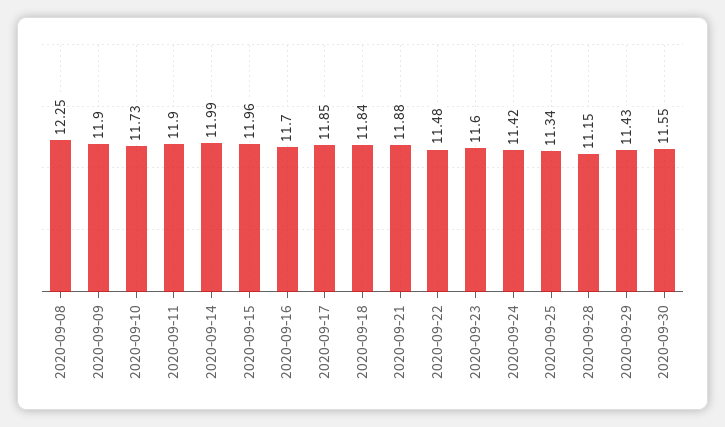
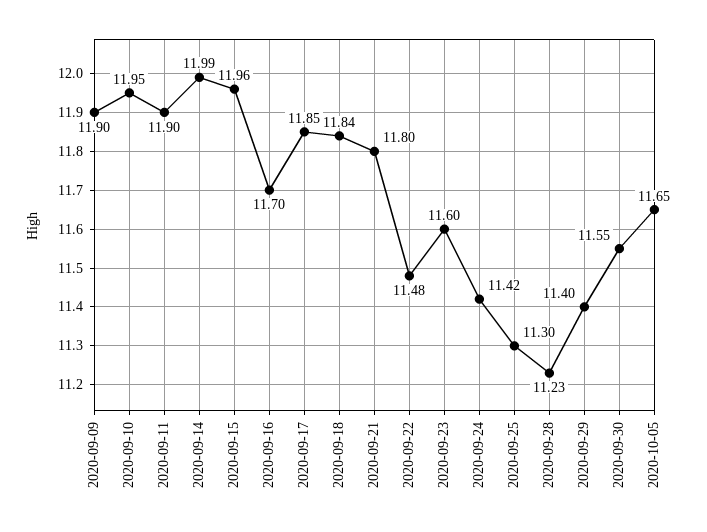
2020-09-08: 12.25 -> none
2020-09-10: 11.73 -> 11.95
2020-09-21: 11.88 -> 11.8
2020-09-25: 11.34 -> 11.3
2020-09-28: 11.15 -> 11.23
2020-09-29: 11.43 -> 11.4
2020-10-05: none -> 11.65

